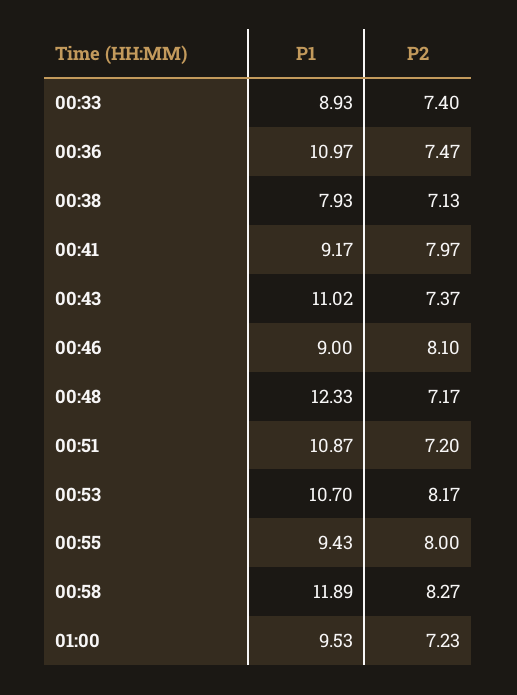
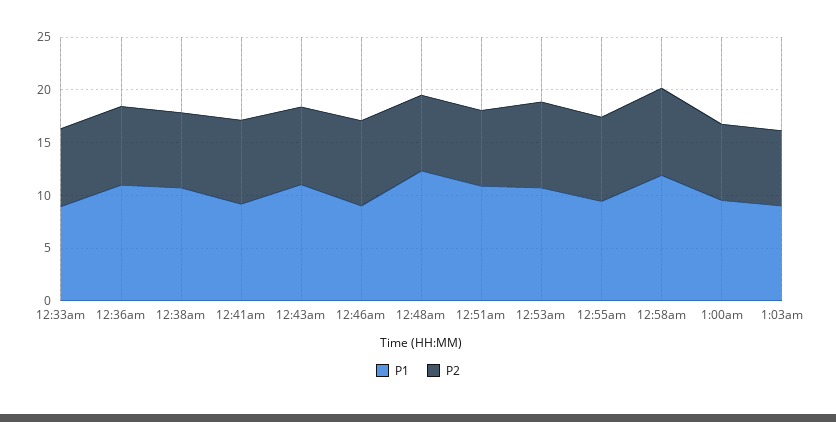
P1, 00:38: 7.93 -> 11
P1, 1:03am: none -> 9
P2, 1:03am: none -> 7

